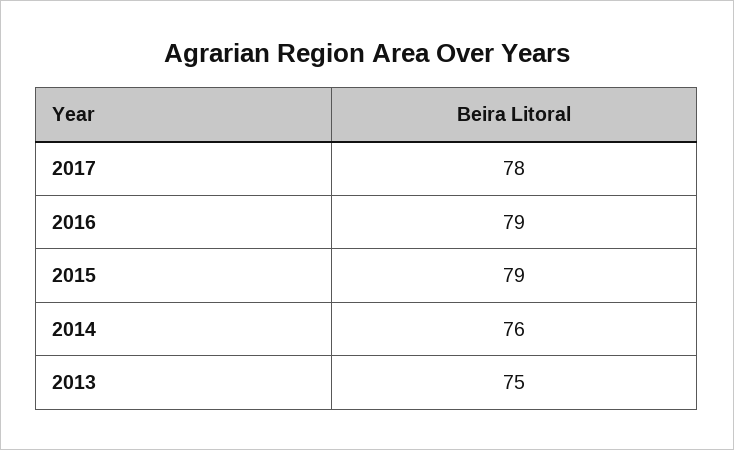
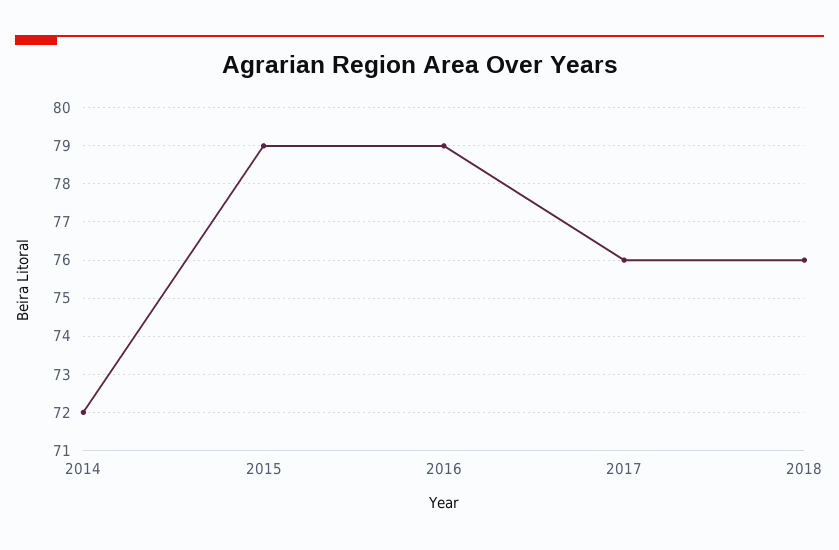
2017: 78 -> 76
2014: 76 -> 72
2013: 75 -> none
2018: none -> 76

